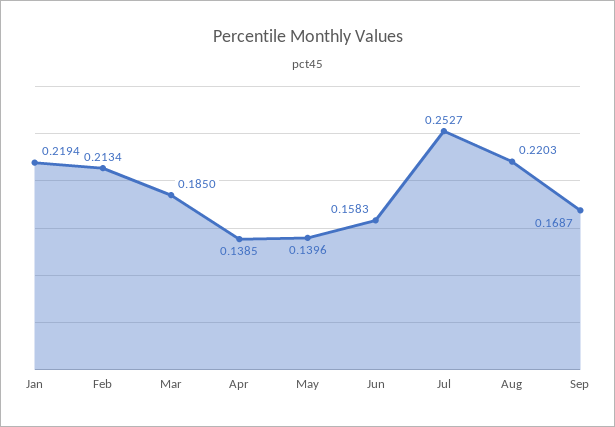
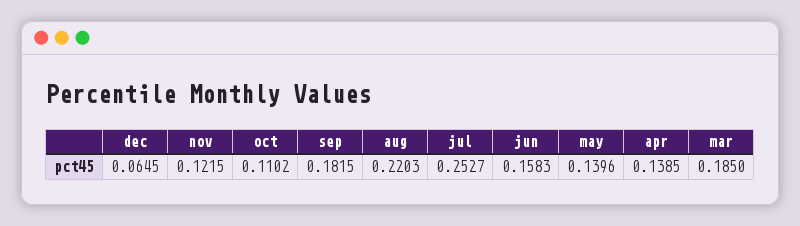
Jan: 0.2194 -> none
Feb: 0.2134 -> none
Sep: 0.1687 -> 0.1815
dec: none -> 0.0645
nov: none -> 0.1215
oct: none -> 0.1102

